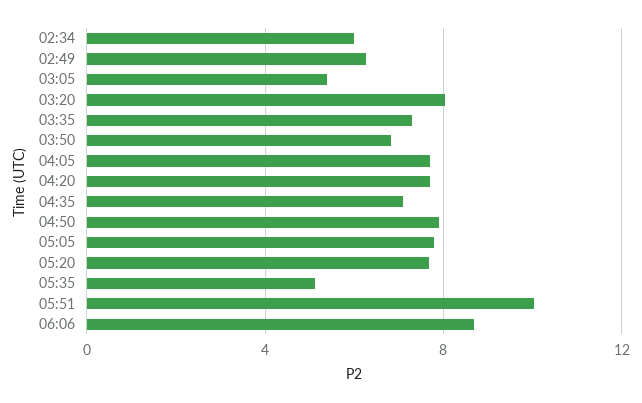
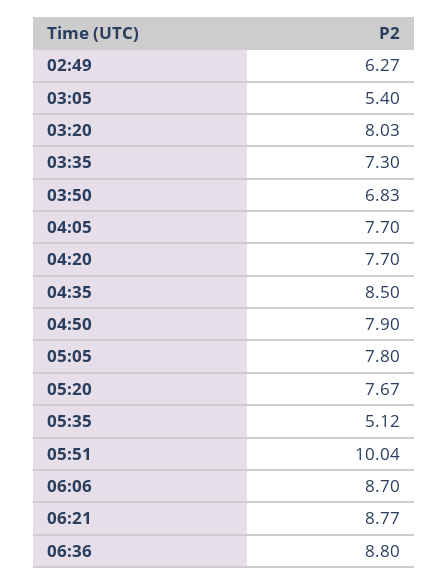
02:34: 6 -> none
04:35: 7 -> 8.5
06:21: none -> 8.77
06:36: none -> 8.8

